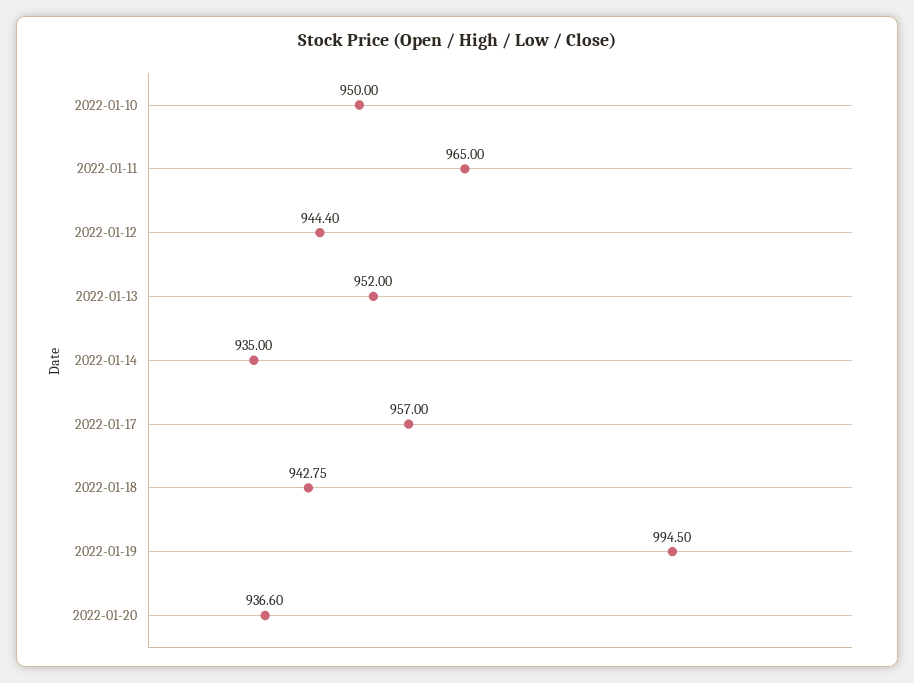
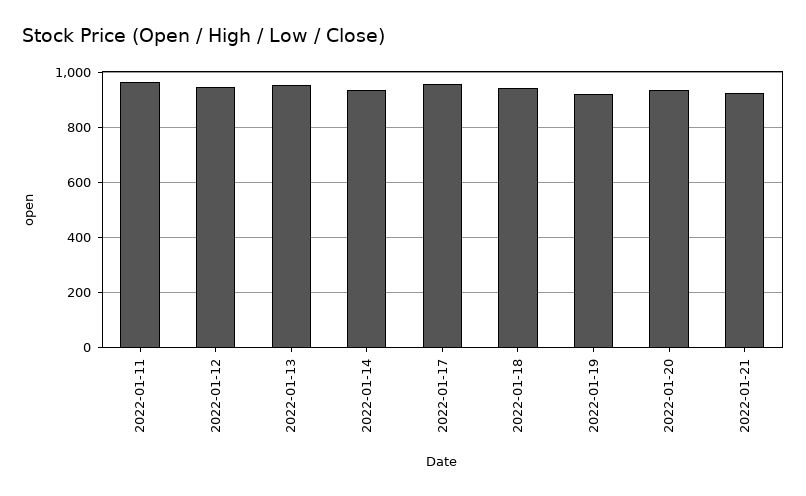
2022-01-10: 950 -> none
2022-01-19: 994.5 -> 925
2022-01-21: none -> 925

